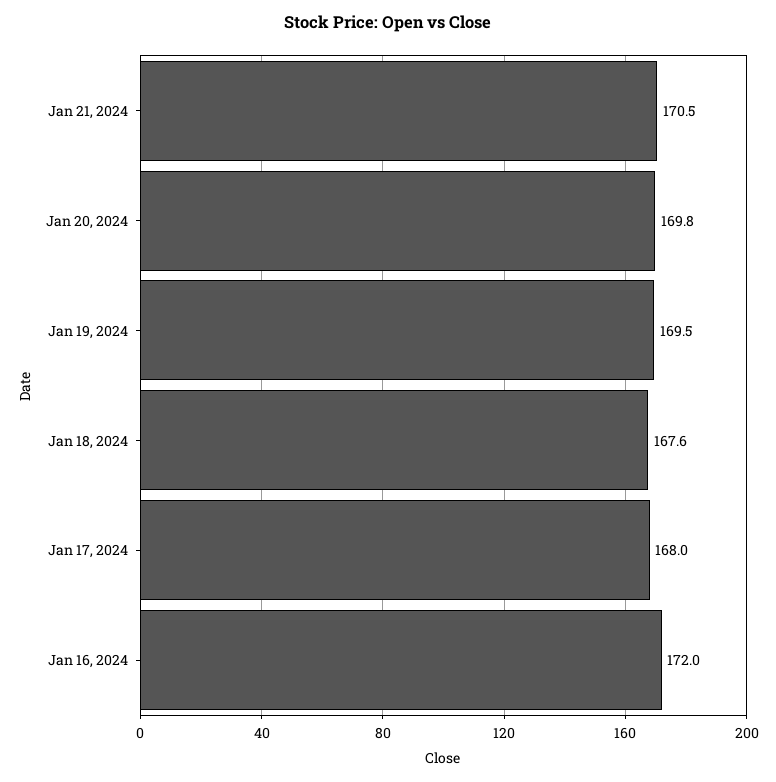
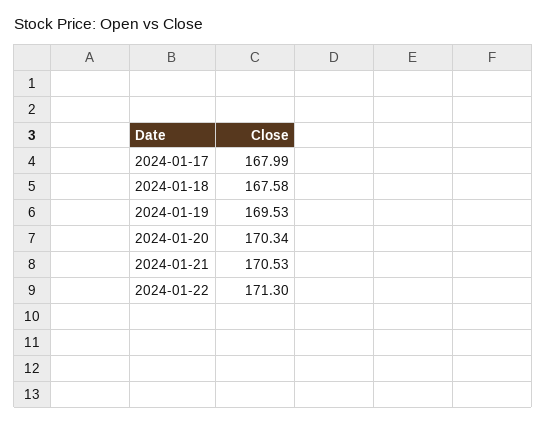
Jan 20, 2024: 169.8 -> 170.34
Jan 16, 2024: 172 -> none
2024-01-22: none -> 171.3

